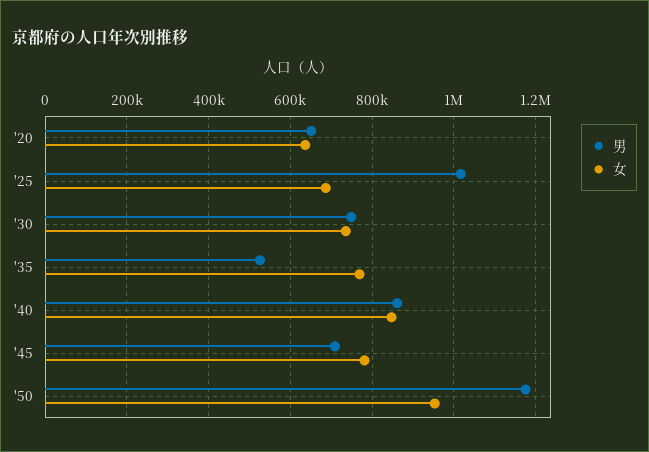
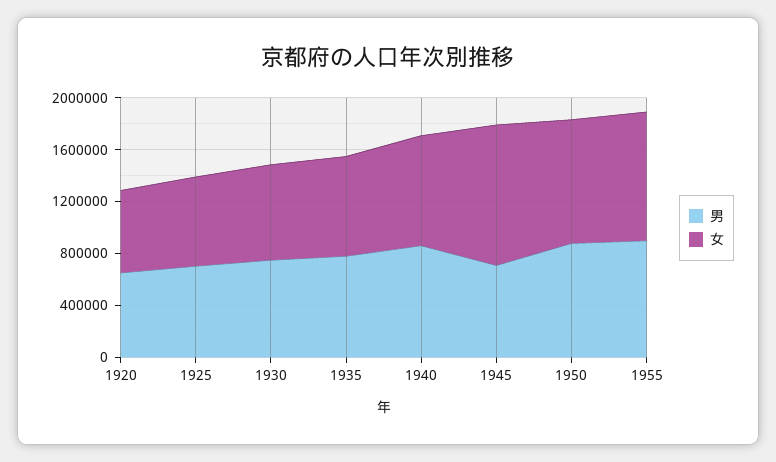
男, '25: 1020000 -> 700000
男, '35: 520000 -> 800000
女, '45: 780000 -> 1100000
男, '50: 1180000 -> 900000
男, 1955: none -> 900000
女, 1955: none -> 1000000

